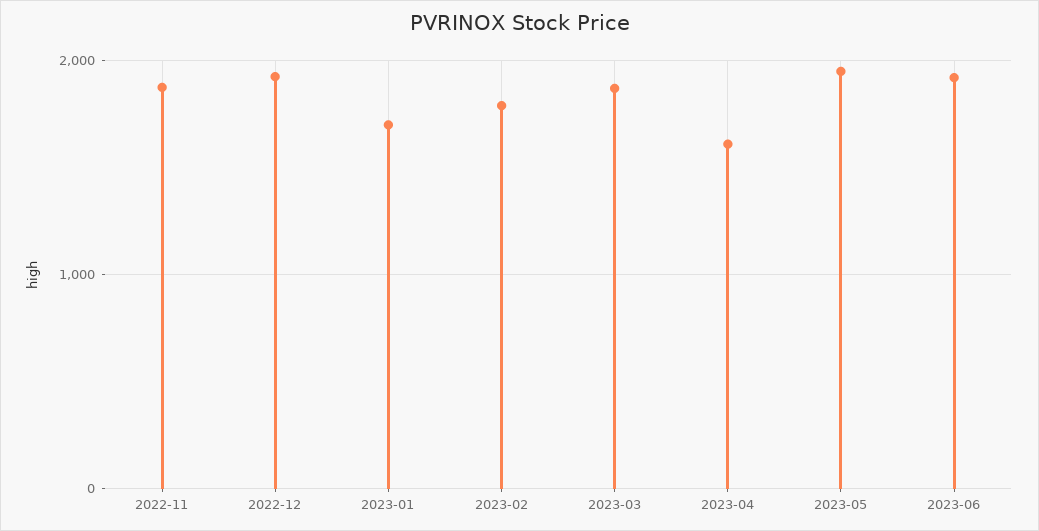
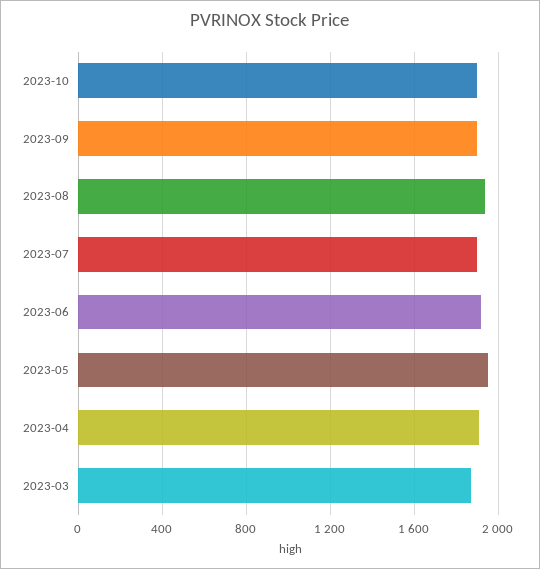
2022-11: 1900 -> none
2022-12: 1900 -> none
2023-01: 1700 -> none
2023-02: 1800 -> none
2023-04: 1600 -> 1900
2023-10: none -> 1900
2023-09: none -> 1900
2023-08: none -> 1950
2023-07: none -> 1900

